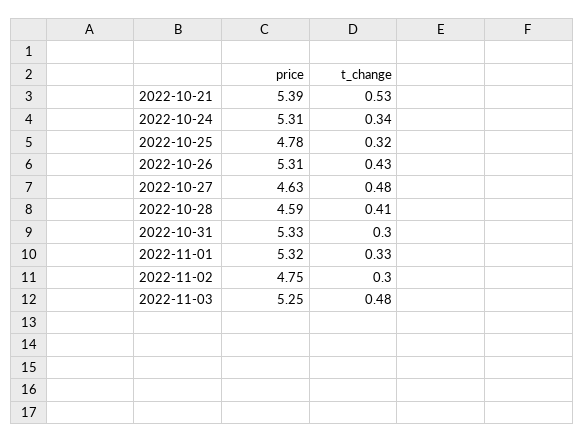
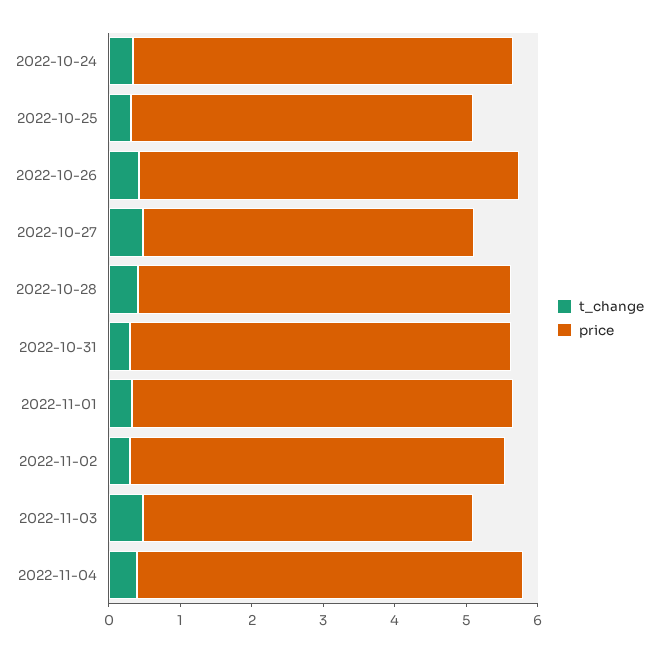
price, 2022-10-21: 5.39 -> none
t_change, 2022-10-21: 0.53 -> none
price, 2022-10-28: 4.59 -> 5.2
price, 2022-11-02: 4.75 -> 5.2
price, 2022-11-03: 5.25 -> 4.6
t_change, 2022-11-04: none -> 0.4
price, 2022-11-04: none -> 5.4

